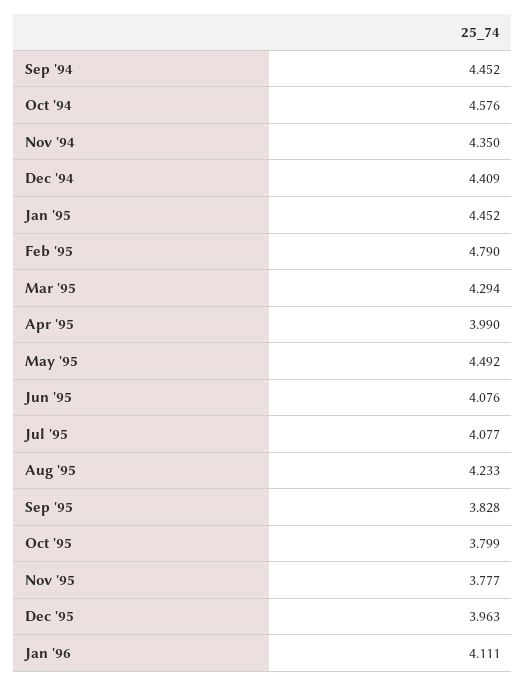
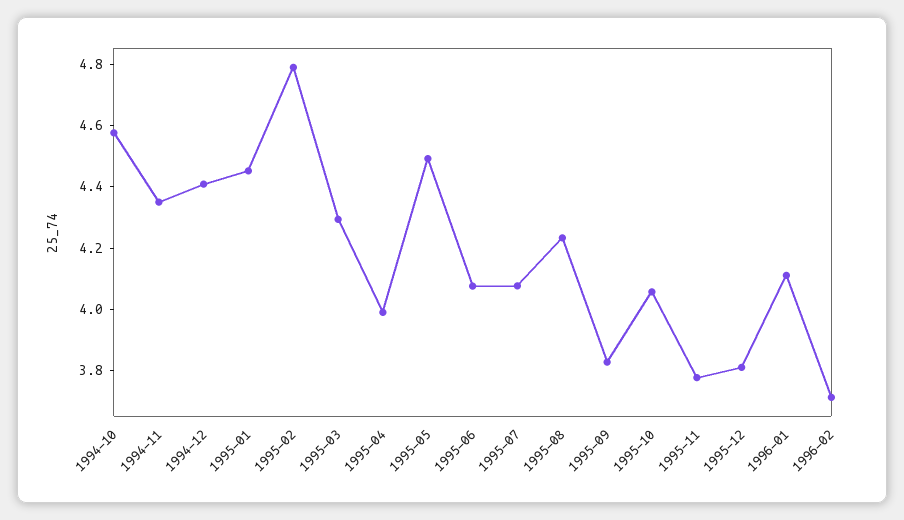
Sep '94: 4.452 -> none
Oct '95: 3.799 -> 4.05
Dec '95: 3.963 -> 3.8
1996-02: none -> 3.7

